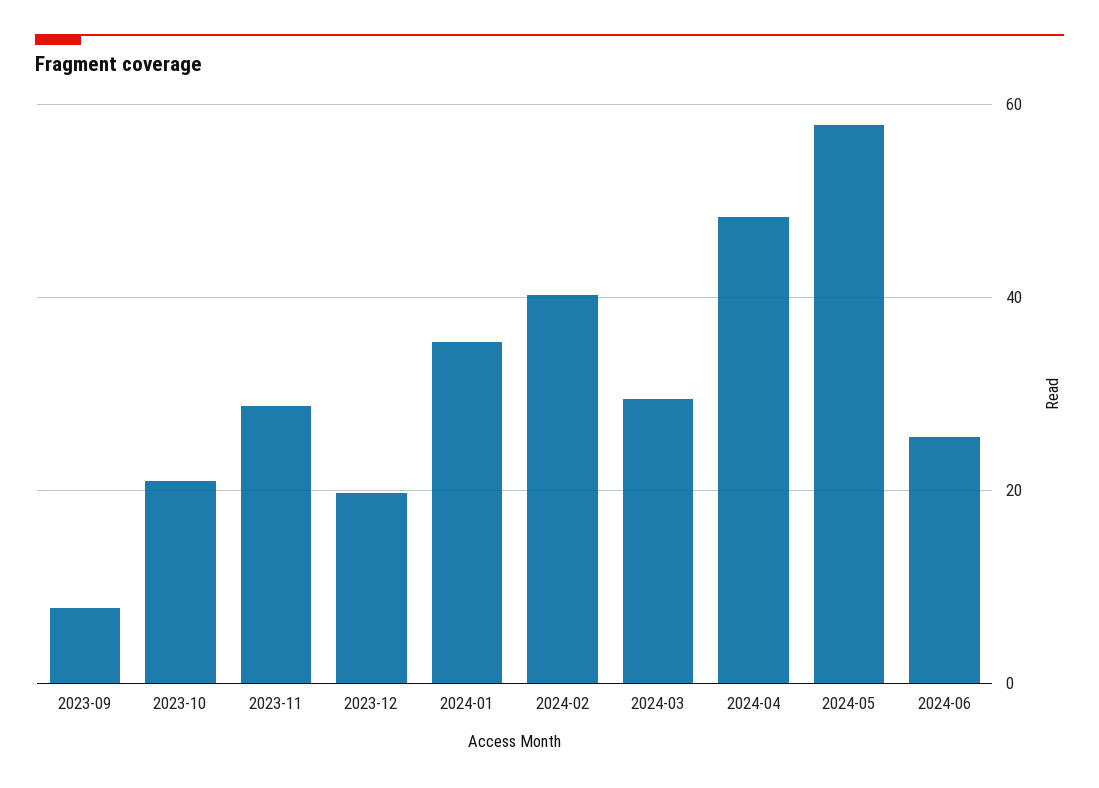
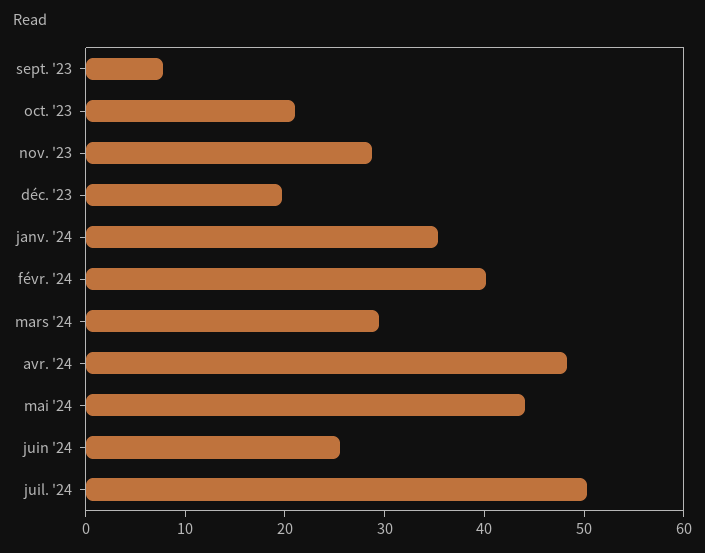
2024-05: 58 -> 44
juil. '24: none -> 50

